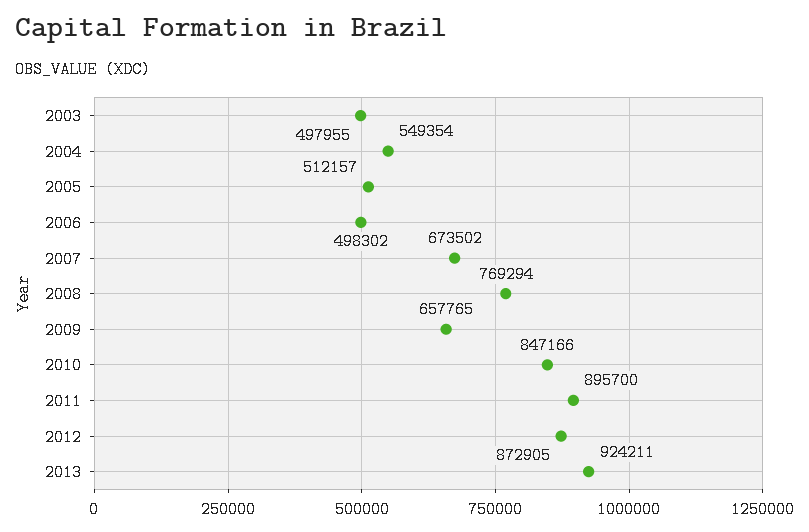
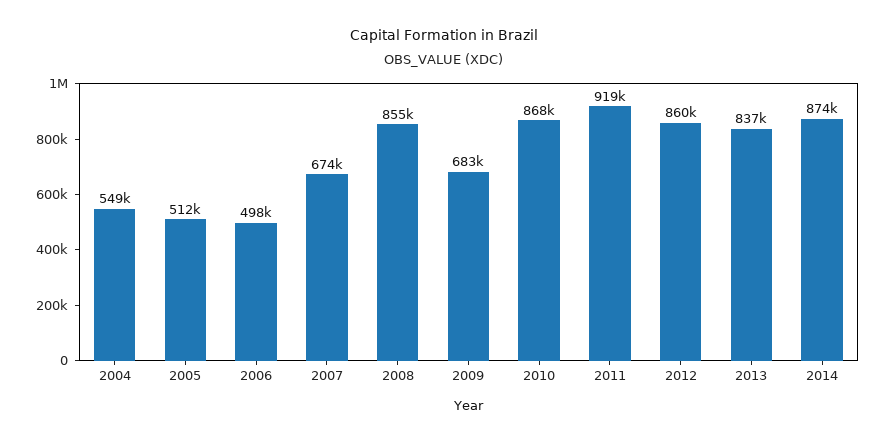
2003: 497955 -> none
2008: 769294 -> 855000
2009: 657765 -> 683000
2010: 847166 -> 868000
2011: 895700 -> 919000
2012: 872905 -> 860000
2013: 924211 -> 837000
2014: none -> 874000

